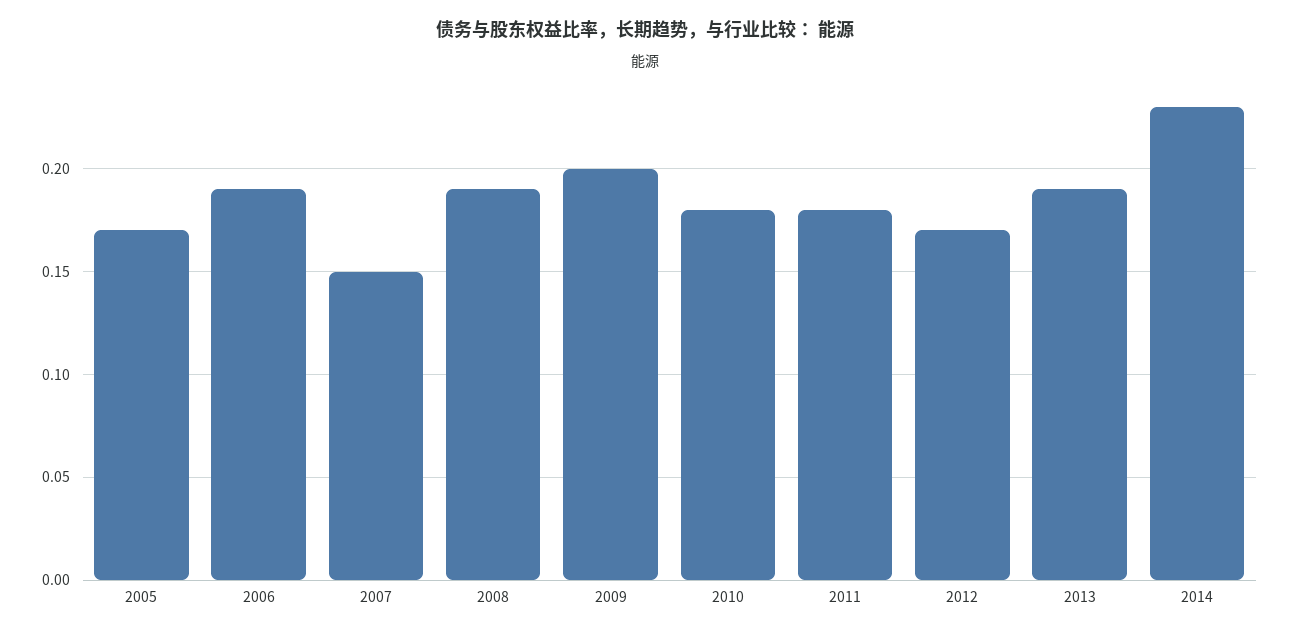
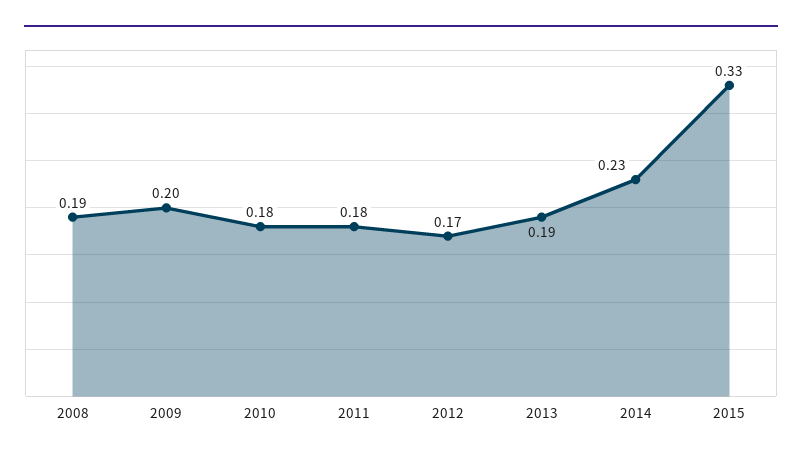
2005: 0.17 -> none
2006: 0.19 -> none
2007: 0.15 -> none
2015: none -> 0.33

